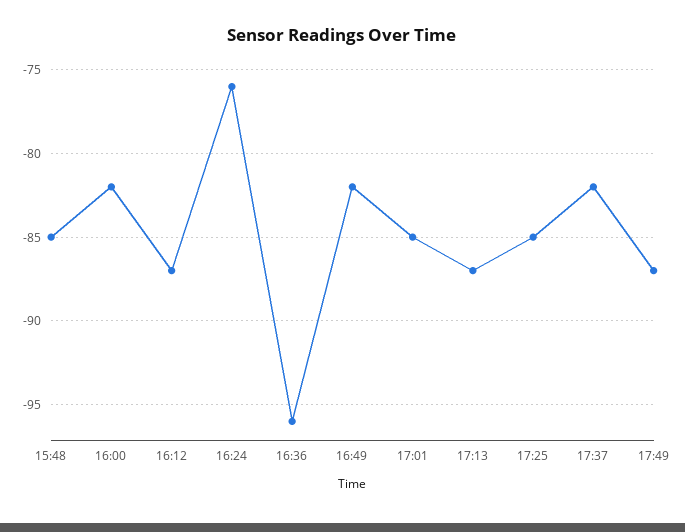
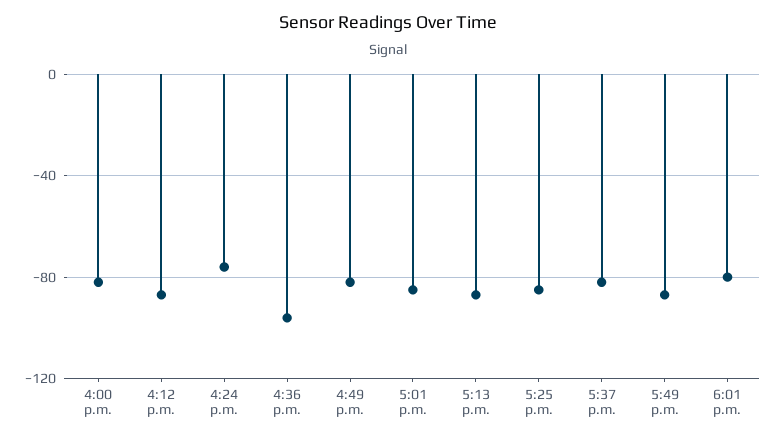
15:48: -85 -> none
6:01 p.m.: none -> -80

